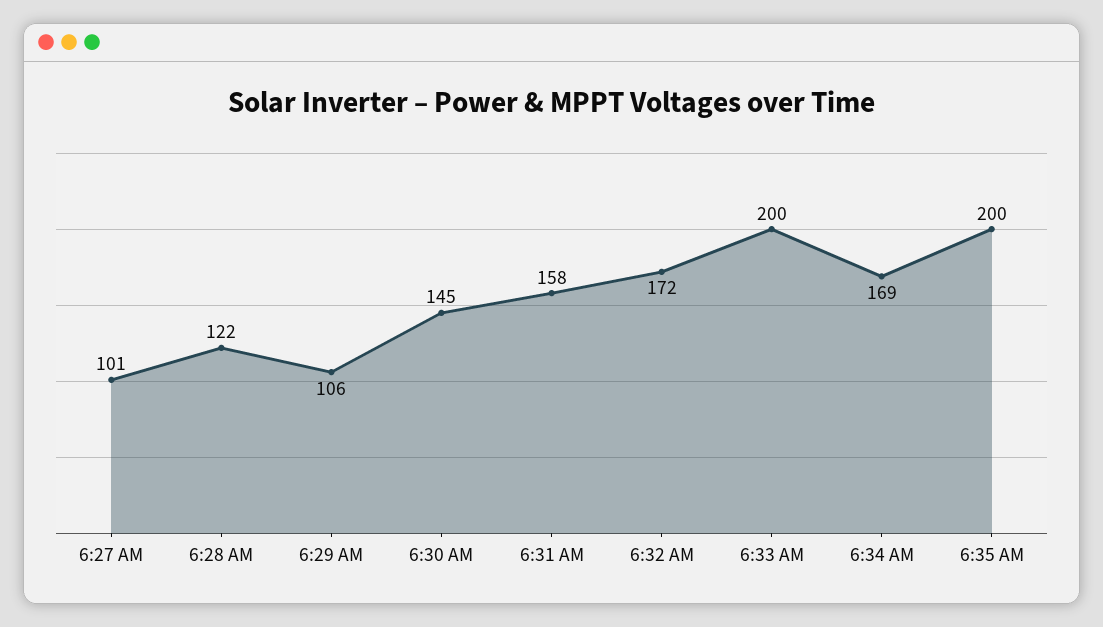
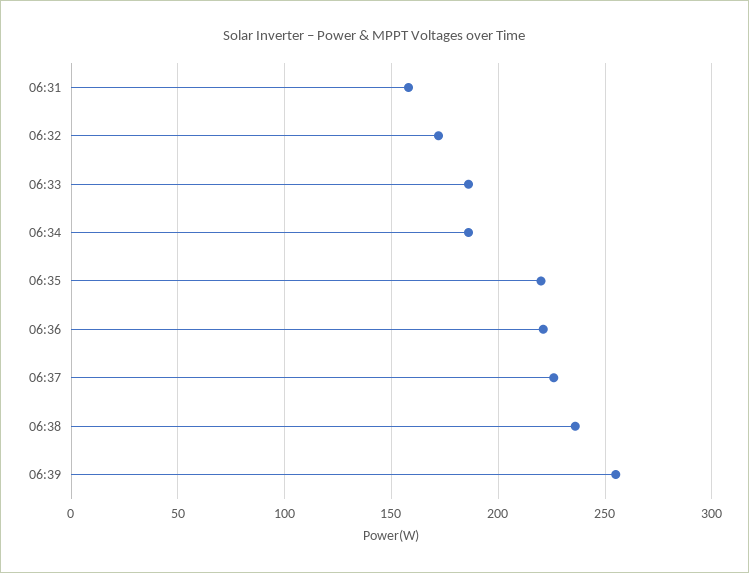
6:27 AM: 101 -> none
6:28 AM: 122 -> none
6:29 AM: 106 -> none
6:30 AM: 145 -> none
6:33 AM: 200 -> 185
6:34 AM: 169 -> 185
6:35 AM: 200 -> 220
06:36: none -> 220
06:37: none -> 225
06:38: none -> 235
06:39: none -> 255

